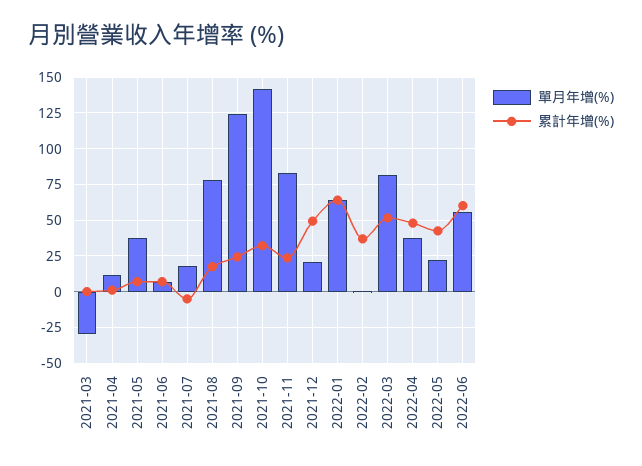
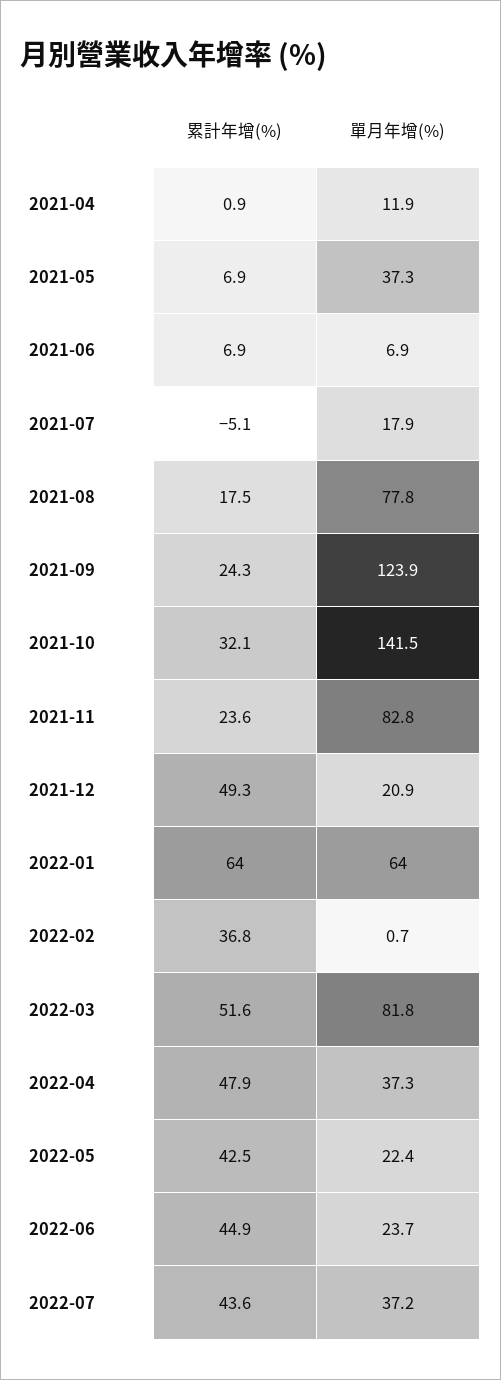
單月年增(%), 2021-03: -30 -> none
累計年增(%), 2021-03: 0 -> none
單月年增(%), 2022-06: 55 -> 23.7
累計年增(%), 2022-06: 60 -> 44.9
累計年增(%), 2022-07: none -> 43.6
單月年增(%), 2022-07: none -> 37.2

